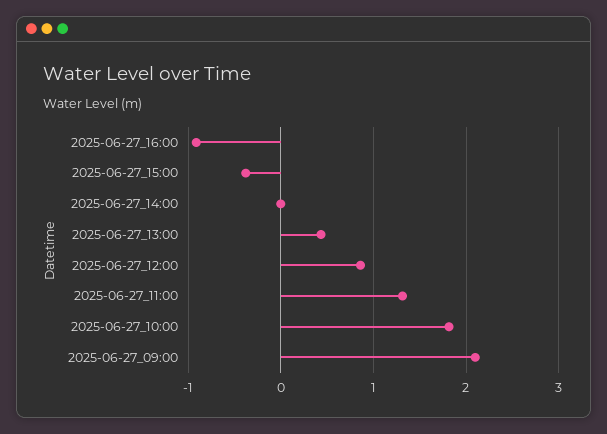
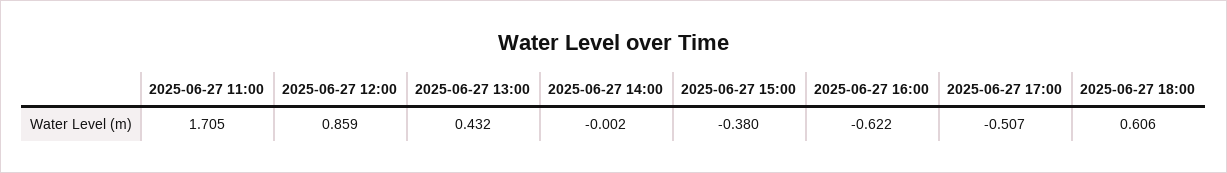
2025-06-27_16:00: -0.9 -> -0.622
2025-06-27_11:00: 1.3 -> 1.705
2025-06-27_10:00: 1.8 -> none
2025-06-27_09:00: 2.1 -> none
2025-06-27 17:00: none -> -0.507
2025-06-27 18:00: none -> 0.606

